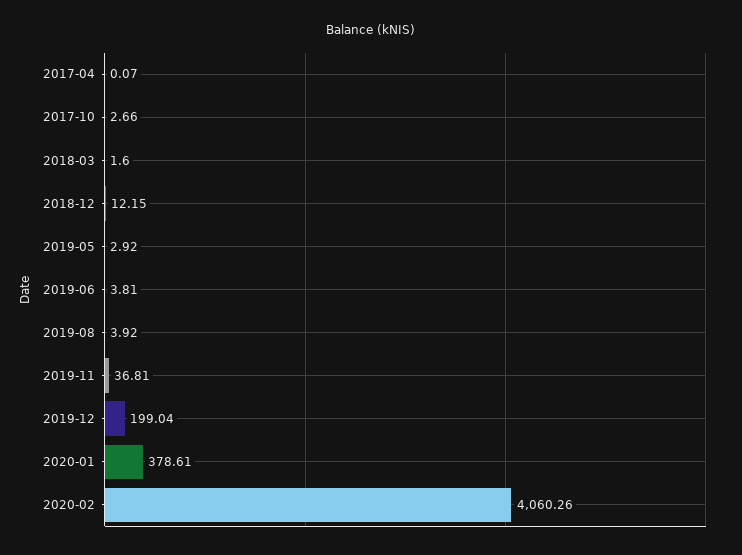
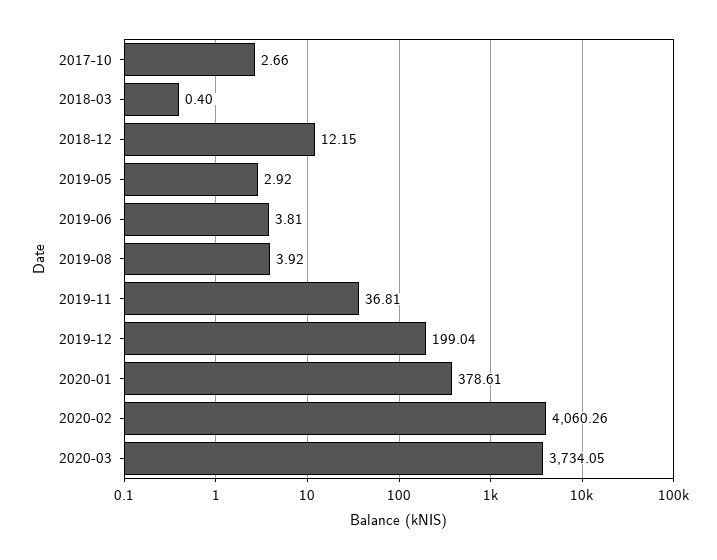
2017-04: 0.07 -> none
2018-03: 1.6 -> 0.4
2020-03: none -> 3734.05

